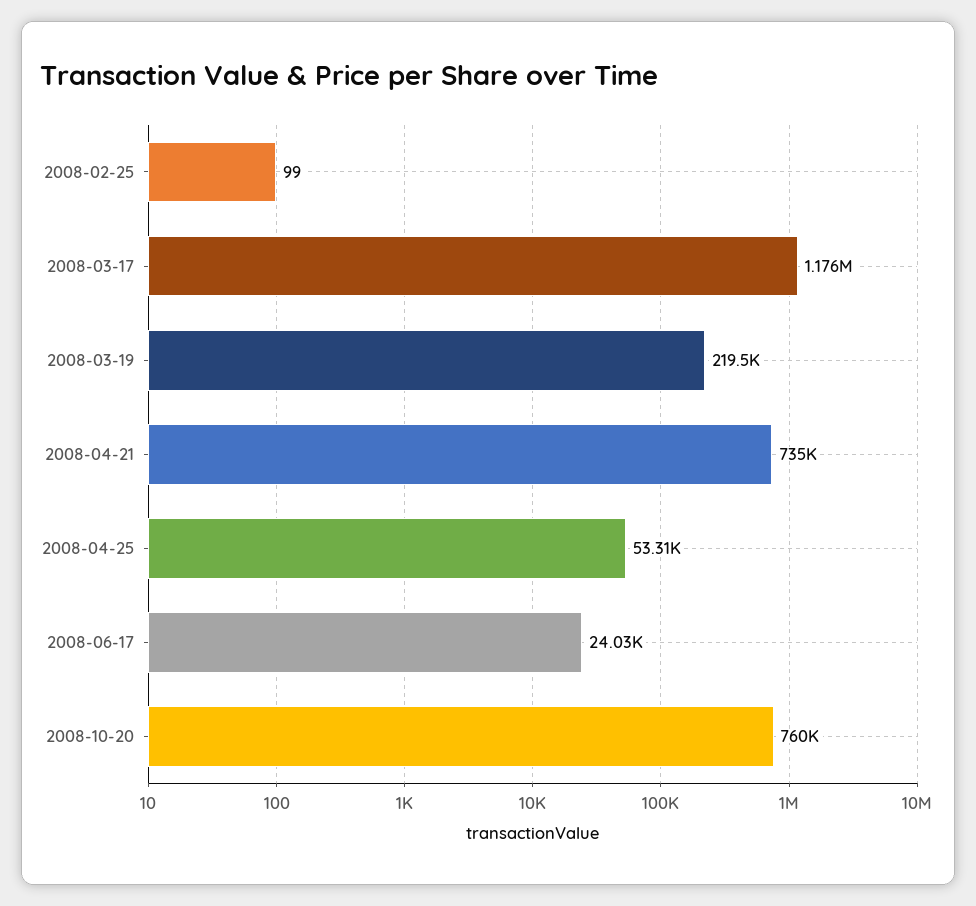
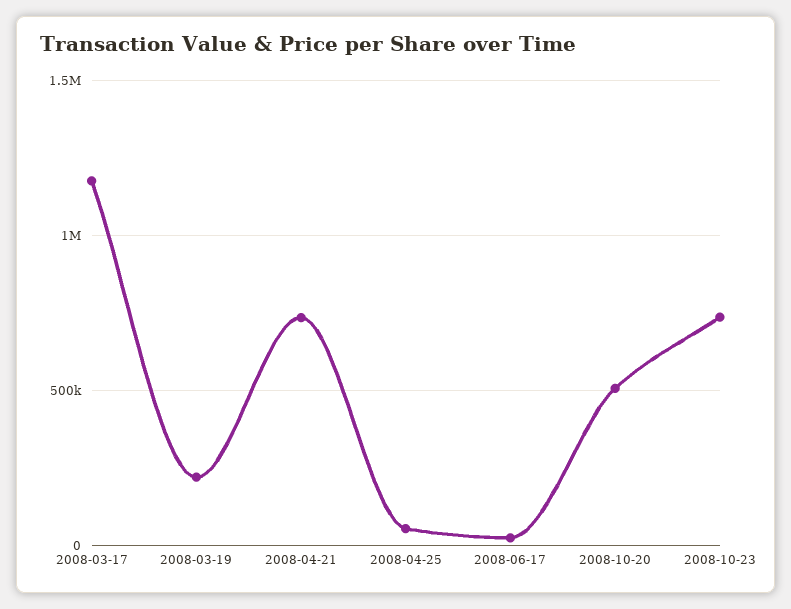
2008-02-25: 99 -> none
2008-10-20: 760000 -> 500000
2008-10-23: none -> 750000

